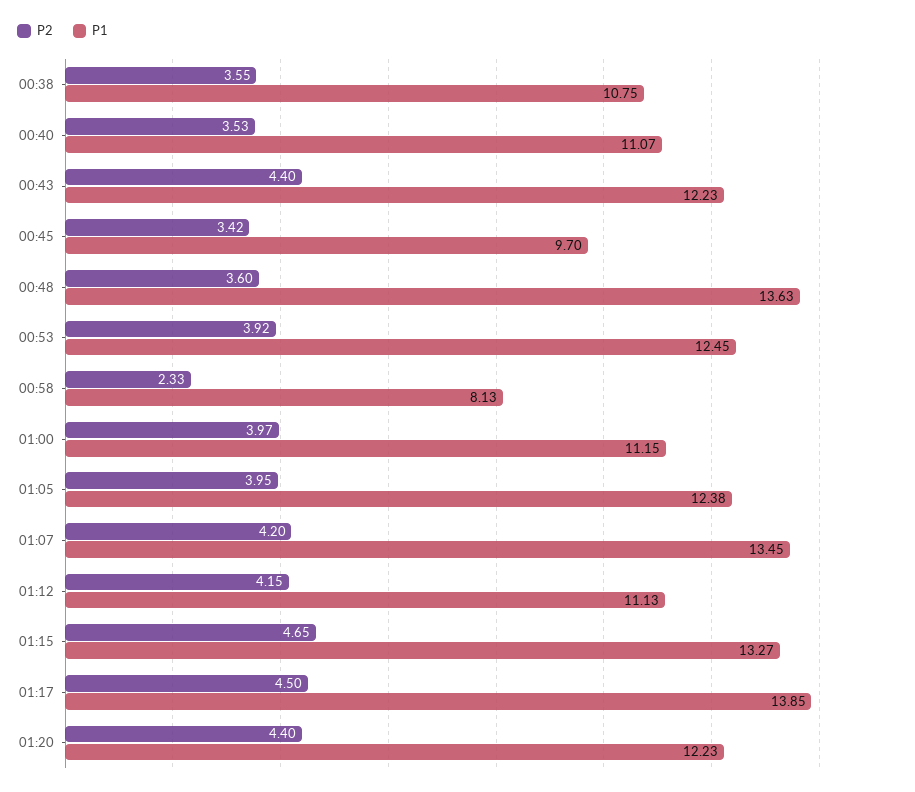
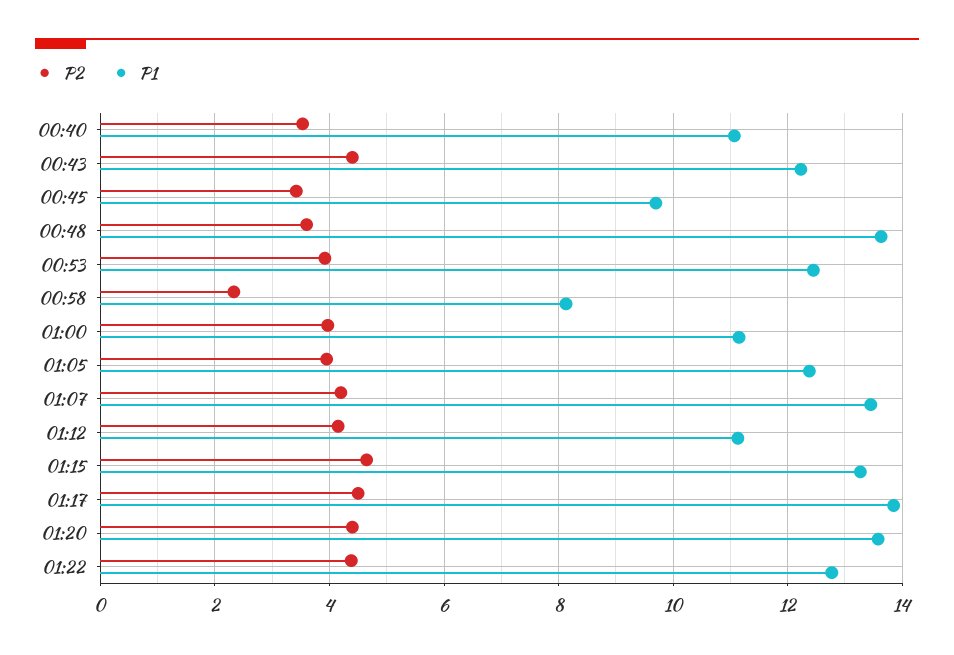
P2, 00:38: 3.55 -> none
P1, 00:38: 10.75 -> none
P1, 01:20: 12.23 -> 13.6
P2, 01:22: none -> 4.4
P1, 01:22: none -> 12.8

